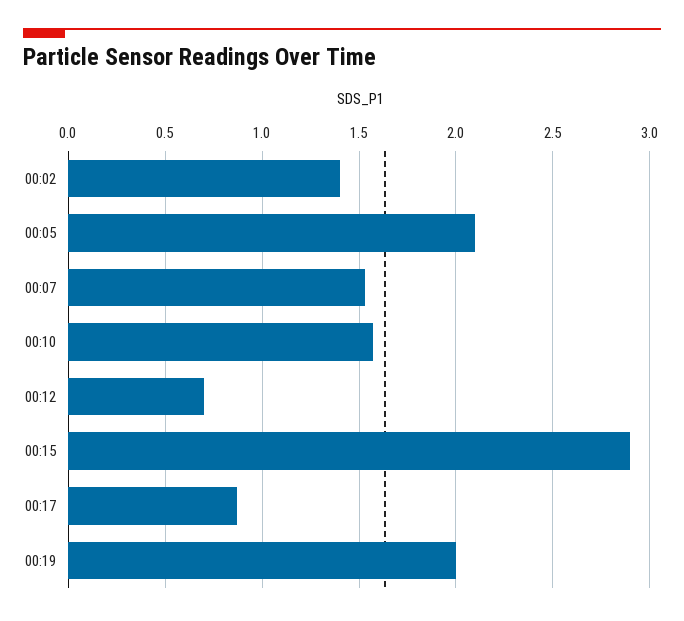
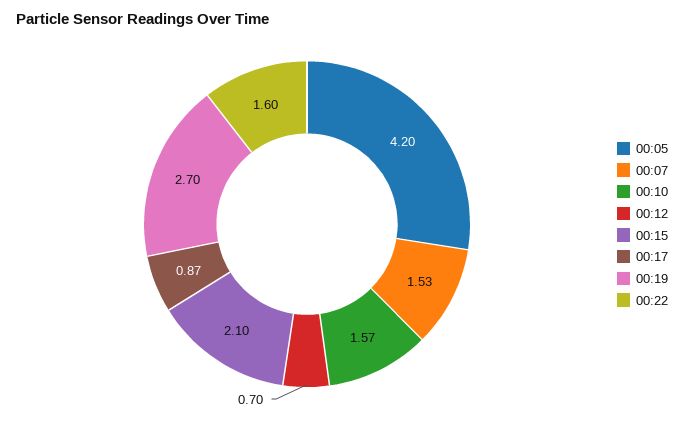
00:02: 1.4 -> none
00:05: 2.1 -> 4.2
00:15: 2.9 -> 2.1
00:19: 2 -> 2.7
00:22: none -> 1.6

